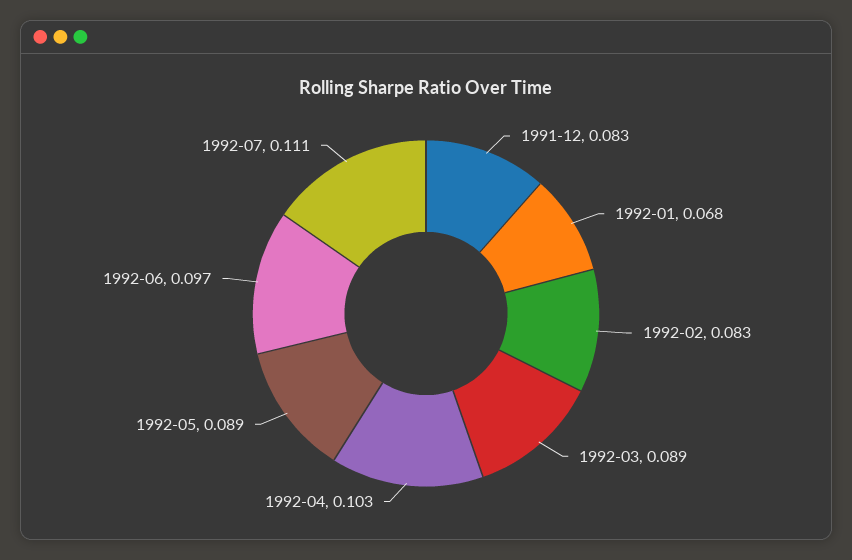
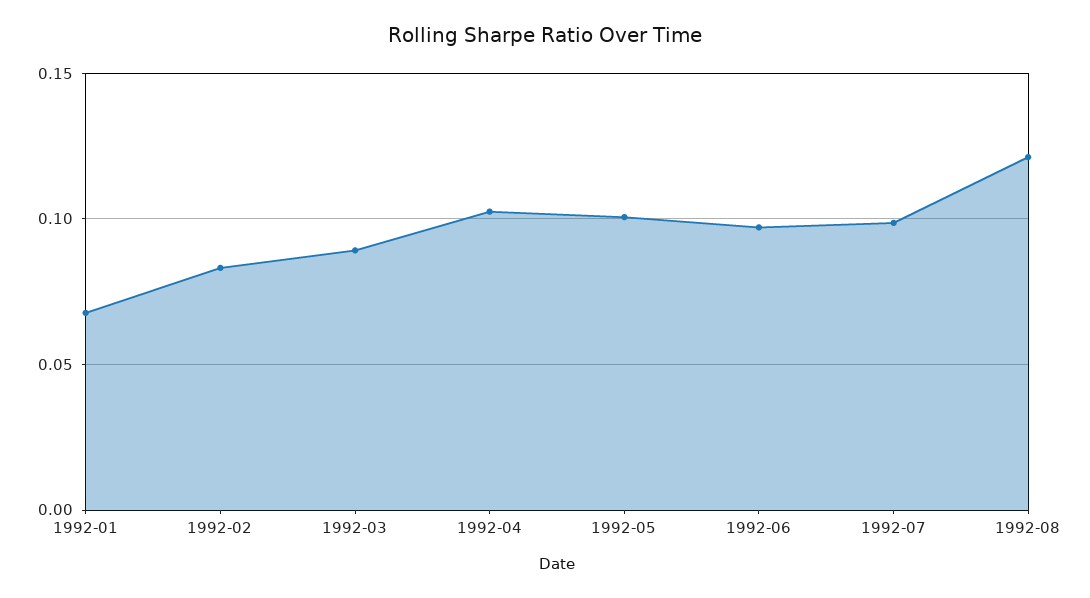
1991-12: 0.083 -> none
1992-05: 0.089 -> 0.1
1992-07: 0.111 -> 0.1
1992-08: none -> 0.12

